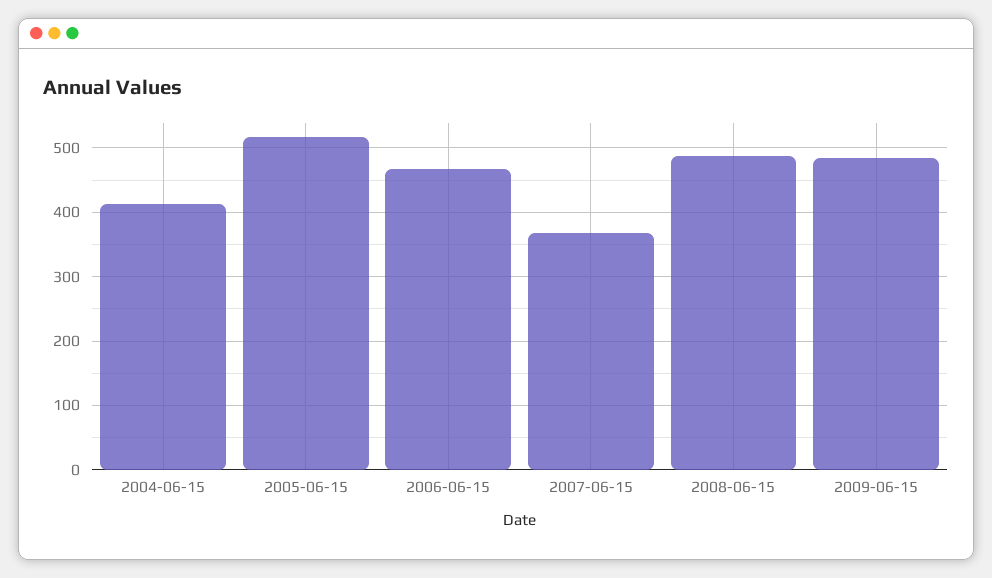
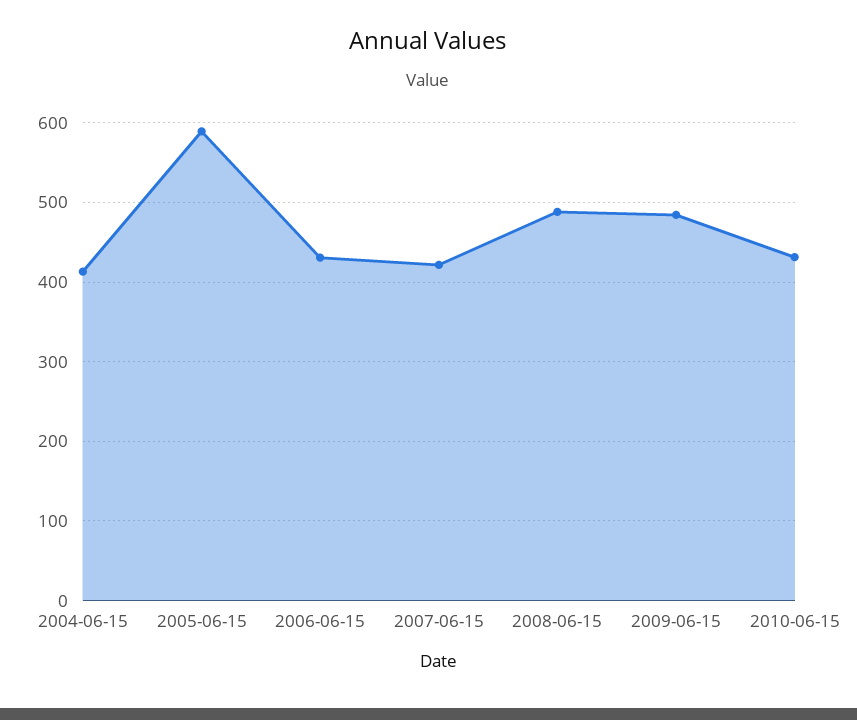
2005-06-15: 520 -> 590
2006-06-15: 470 -> 430
2007-06-15: 370 -> 420
2010-06-15: none -> 430

